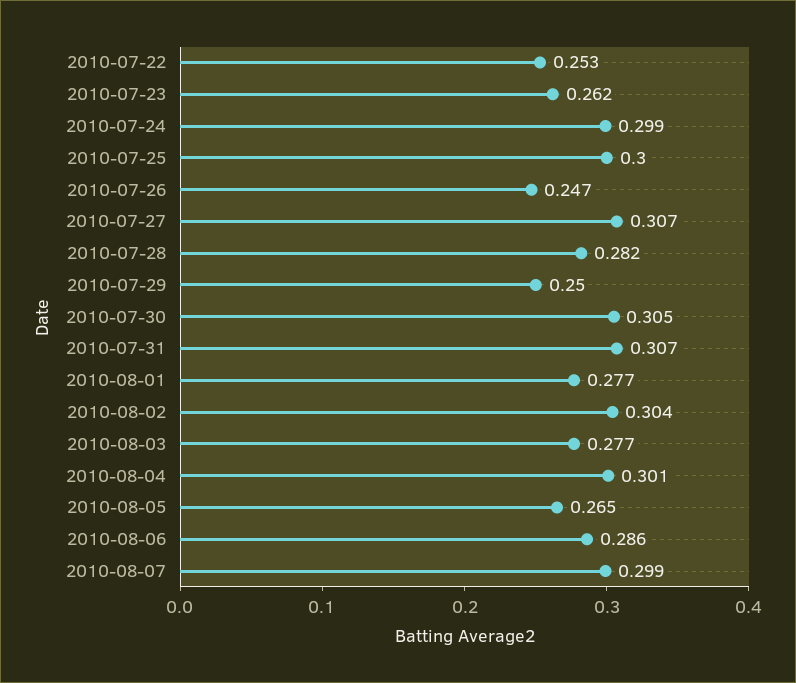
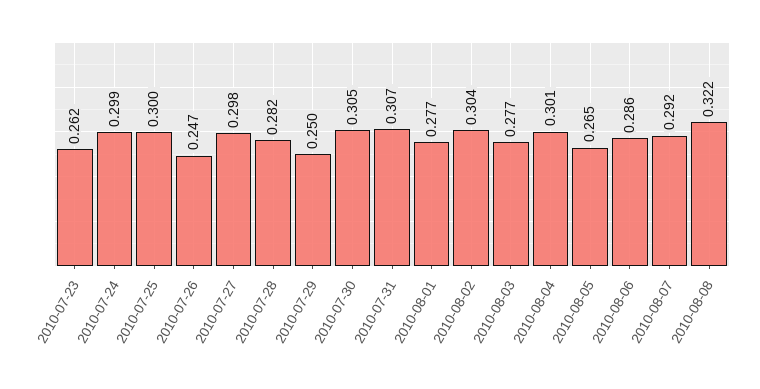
2010-07-22: 0.253 -> none
2010-07-27: 0.307 -> 0.298
2010-08-07: 0.299 -> 0.292
2010-08-08: none -> 0.322

